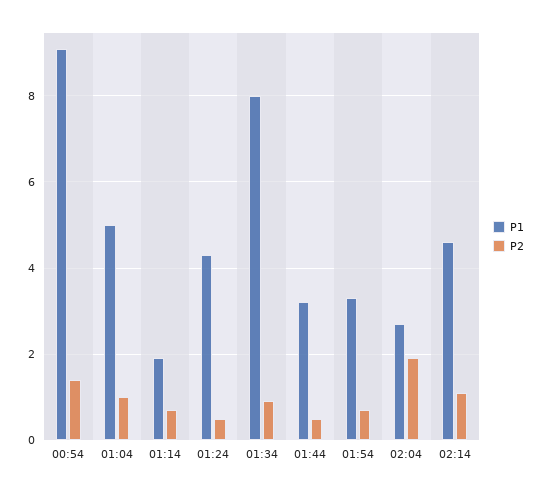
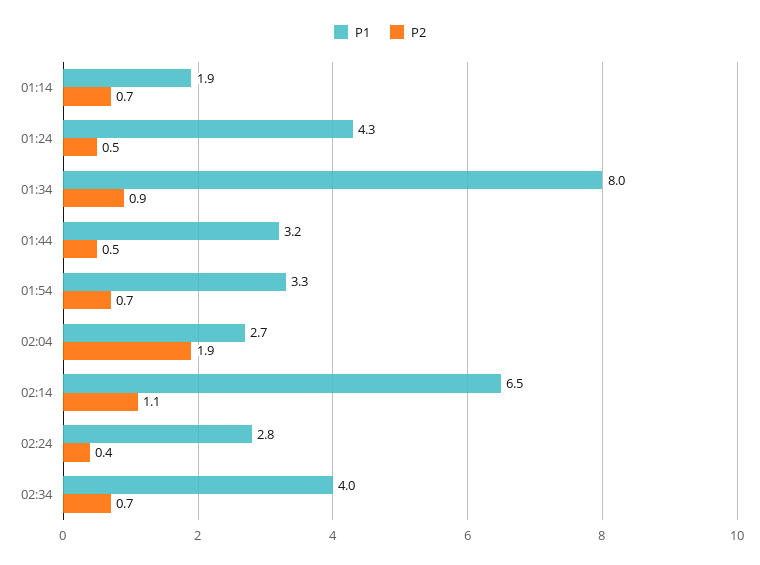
P1, 00:54: 9 -> none
P2, 00:54: 1.5 -> none
P1, 01:04: 5 -> none
P2, 01:04: 1 -> none
P1, 02:14: 4.5 -> 6.5
P1, 02:24: none -> 2.8
P2, 02:24: none -> 0.4
P1, 02:34: none -> 4
P2, 02:34: none -> 0.7

